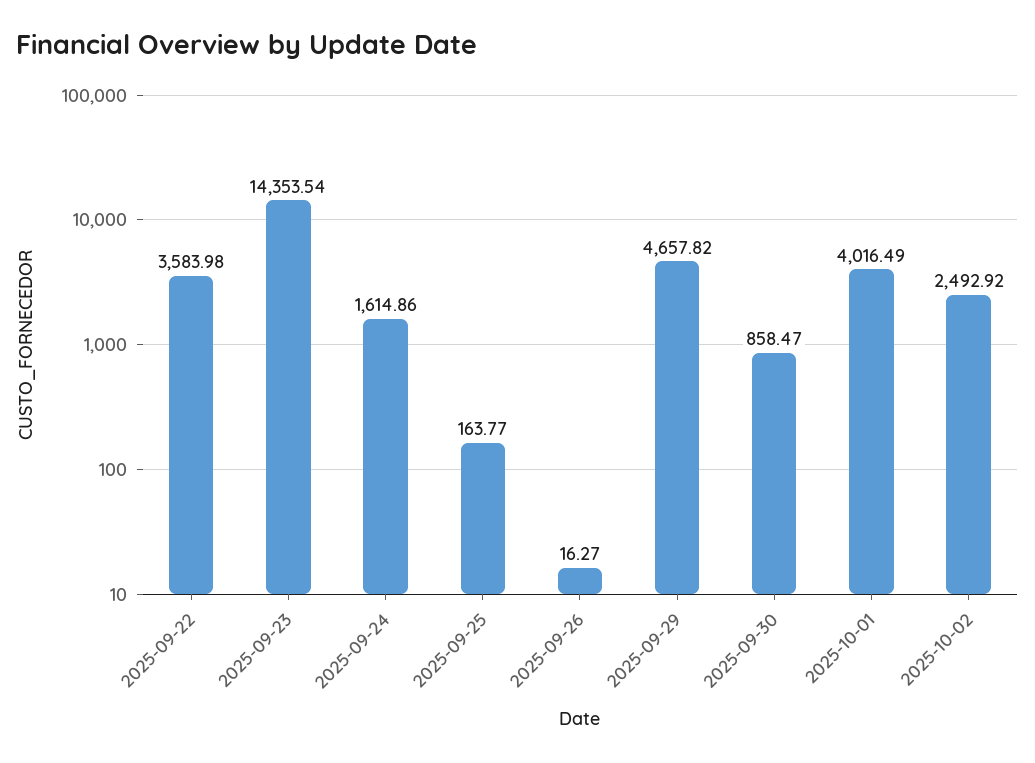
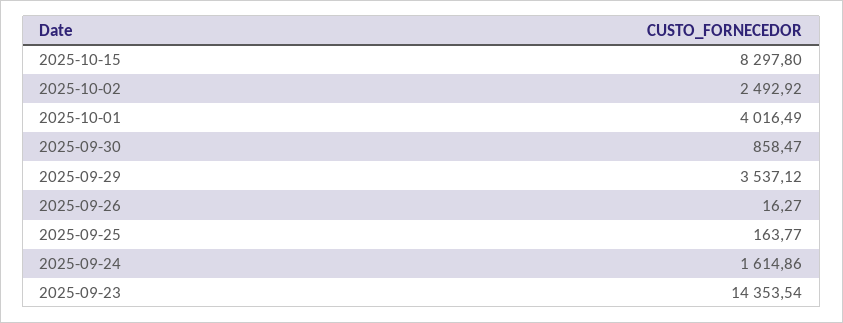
2025-09-22: 3583.98 -> none
2025-09-29: 4657.82 -> 3537.12
2025-10-15: none -> 8297.8

